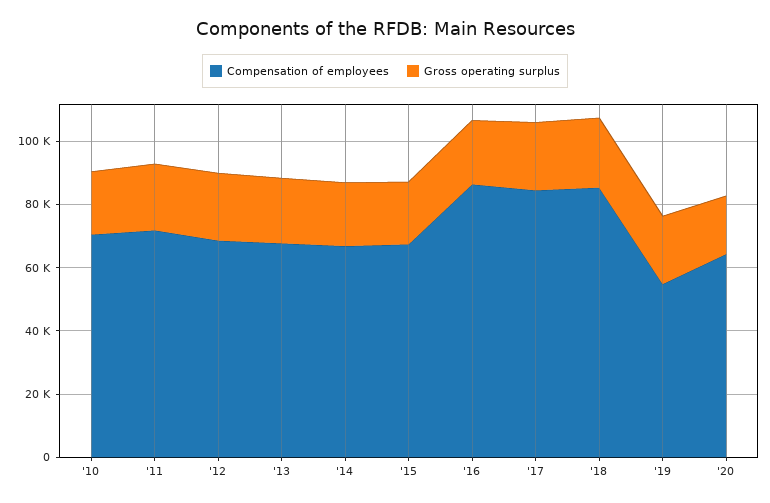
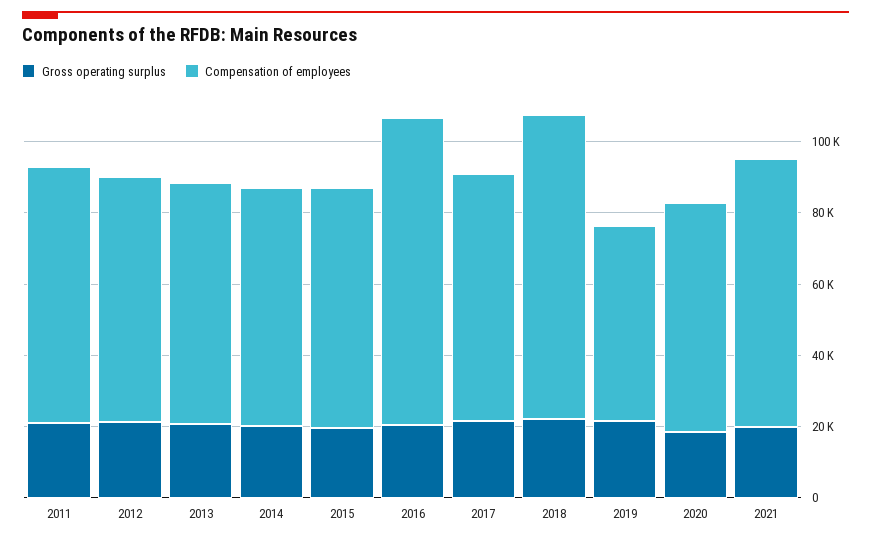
Compensation of employees, '10: 70000 -> none
Gross operating surplus, '10: 20000 -> none
Compensation of employees, '17: 85000 -> 70000
Gross operating surplus, 2021: none -> 20000
Compensation of employees, 2021: none -> 75000

